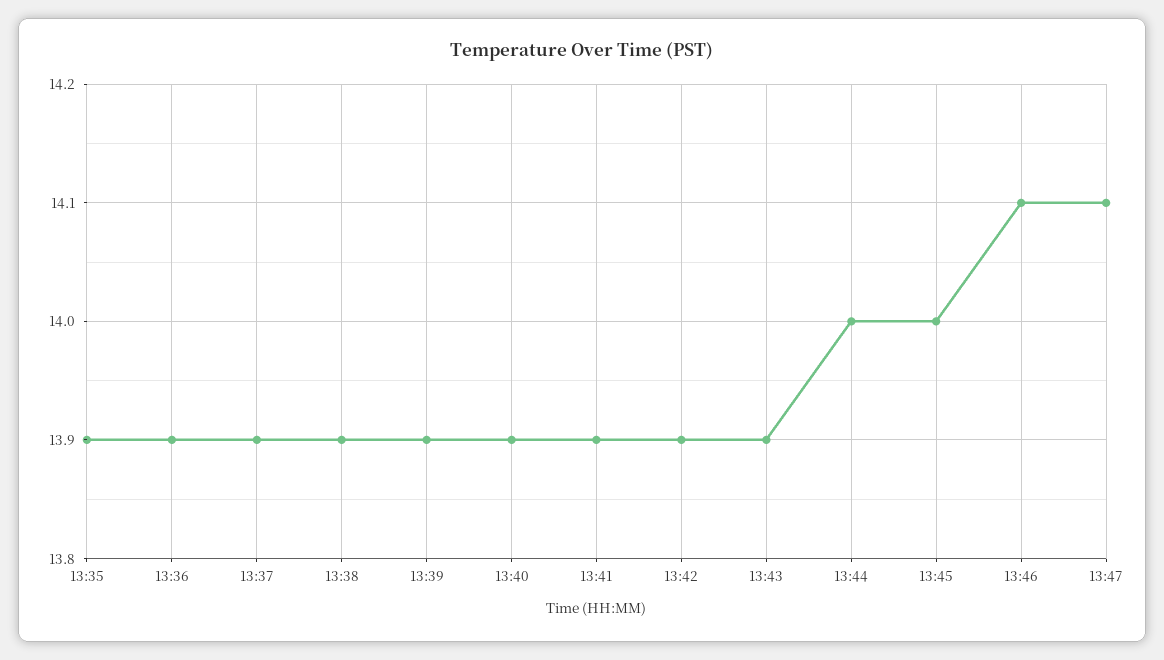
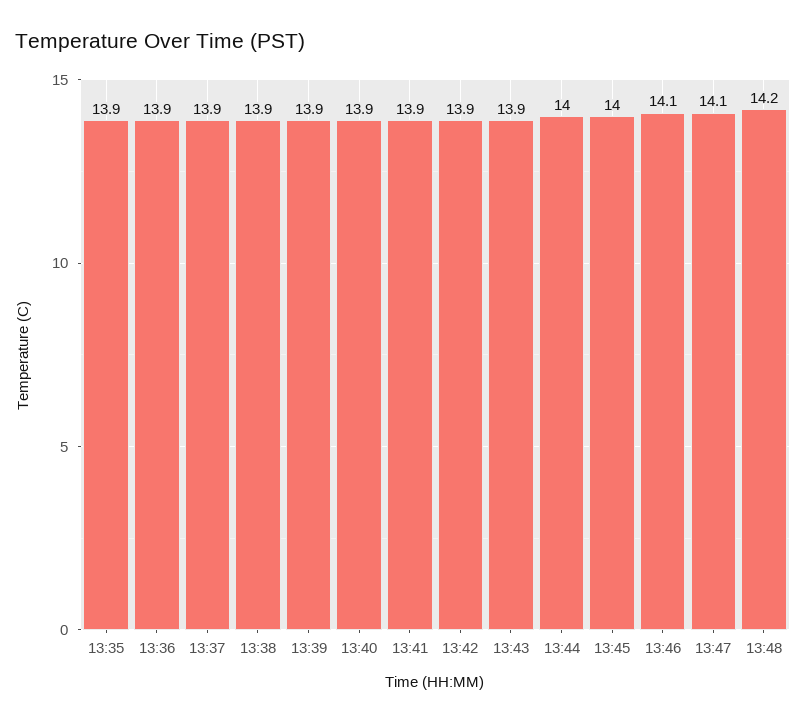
13:48: none -> 14.2

